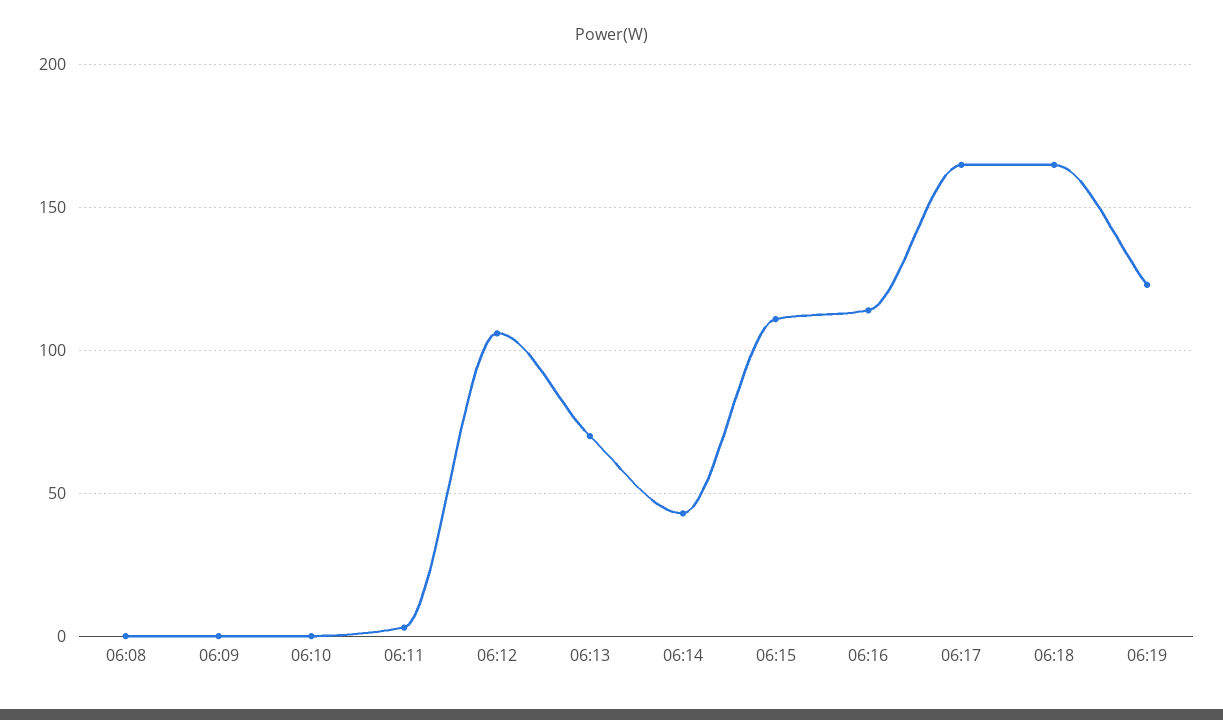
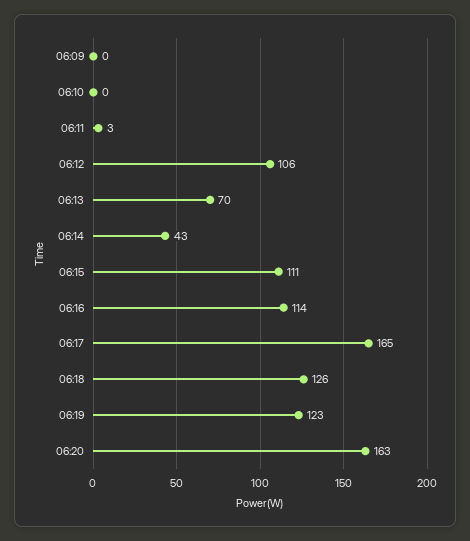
06:08: 0 -> none
06:18: 165 -> 126
06:20: none -> 163

